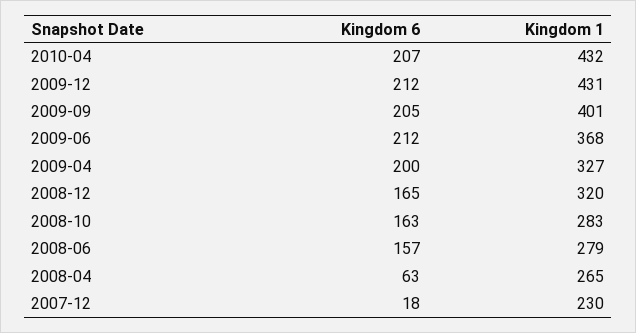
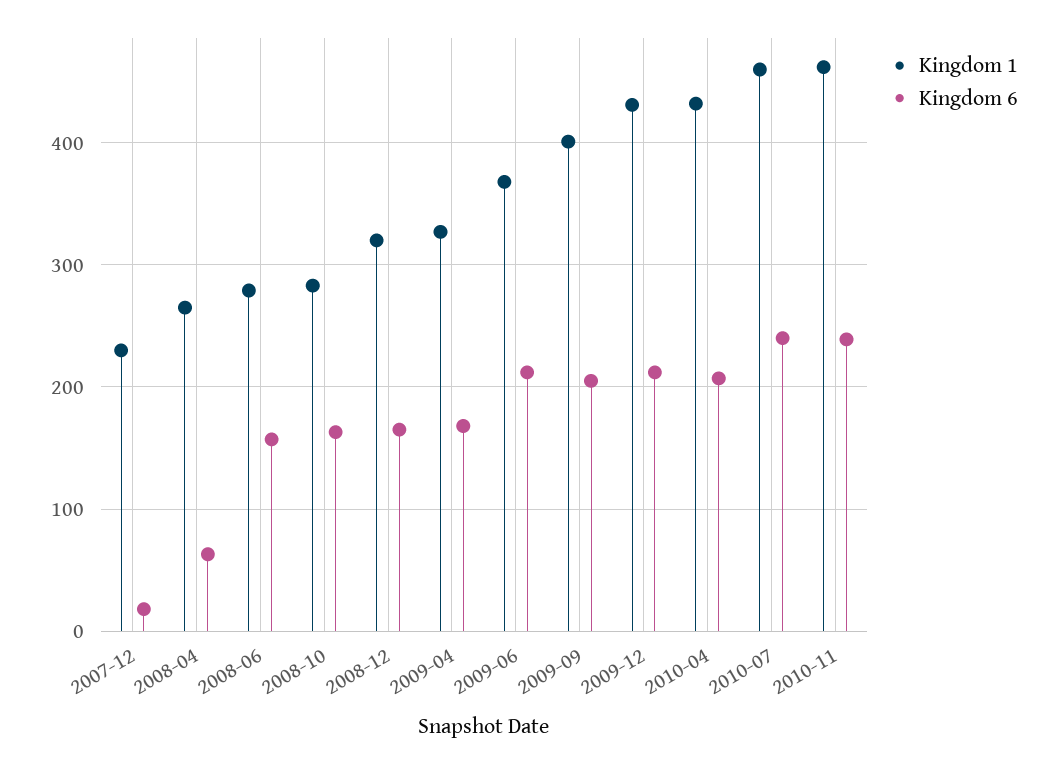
Kingdom 6, 2009-04: 200 -> 170
Kingdom 1, 2010-07: none -> 460
Kingdom 6, 2010-07: none -> 240
Kingdom 1, 2010-11: none -> 460
Kingdom 6, 2010-11: none -> 240

